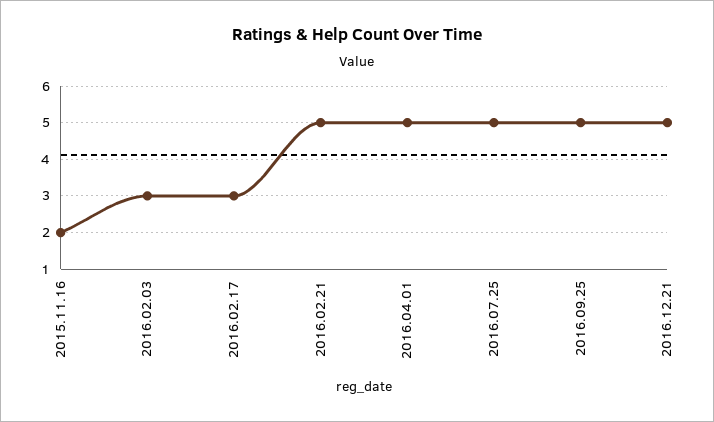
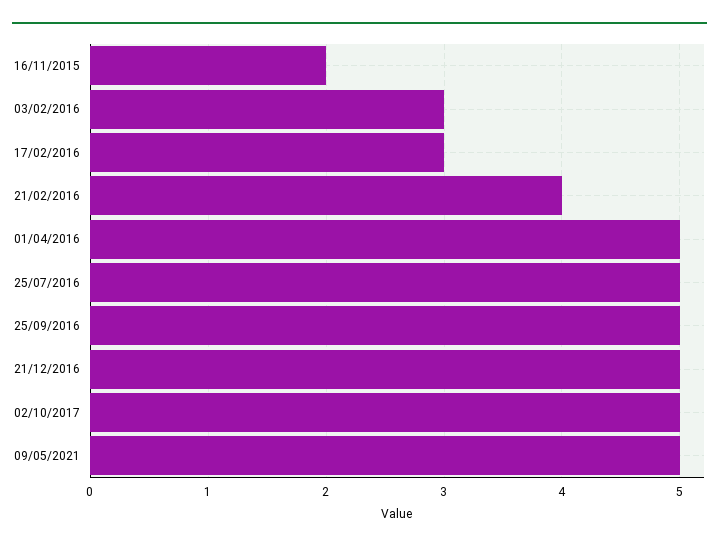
2016.02.21: 5 -> 4
02/10/2017: none -> 5
09/05/2021: none -> 5

